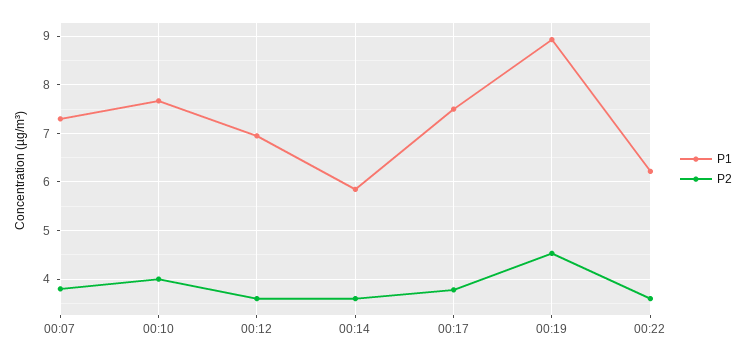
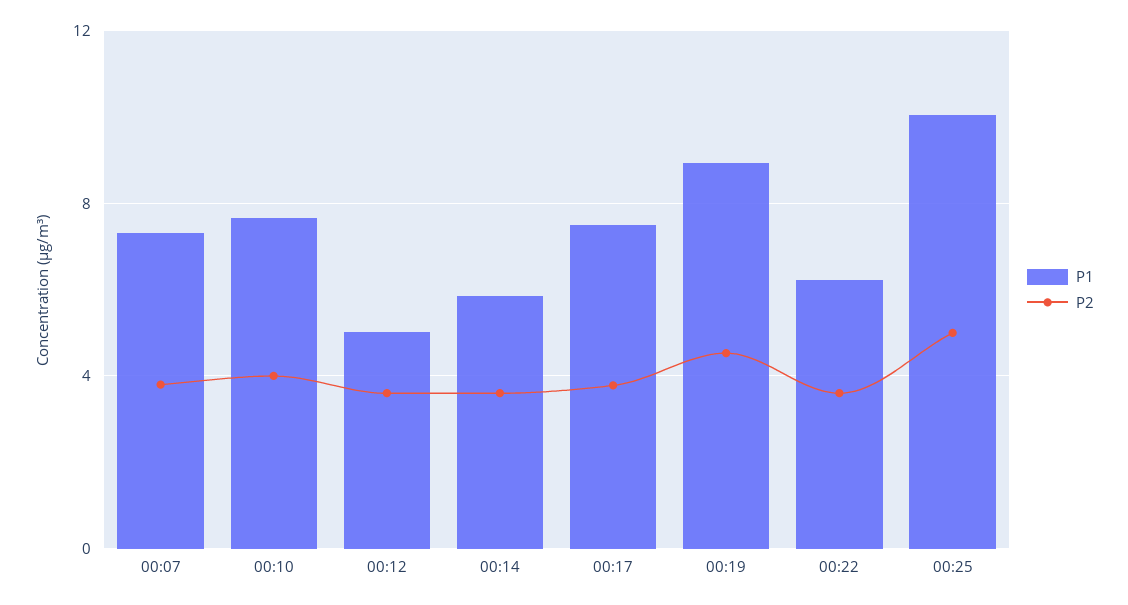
P1, 00:12: 7 -> 5
P1, 00:25: none -> 10
P2, 00:25: none -> 5

